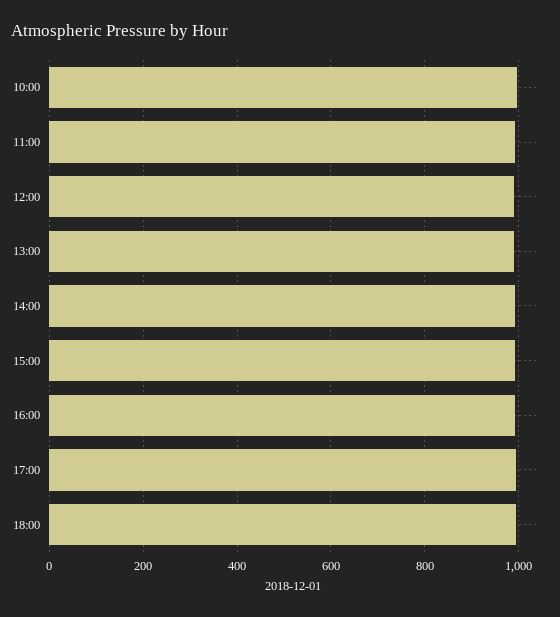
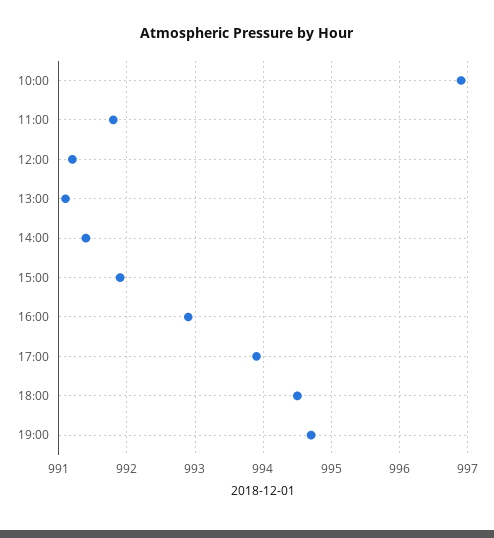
19:00: none -> 994.7

